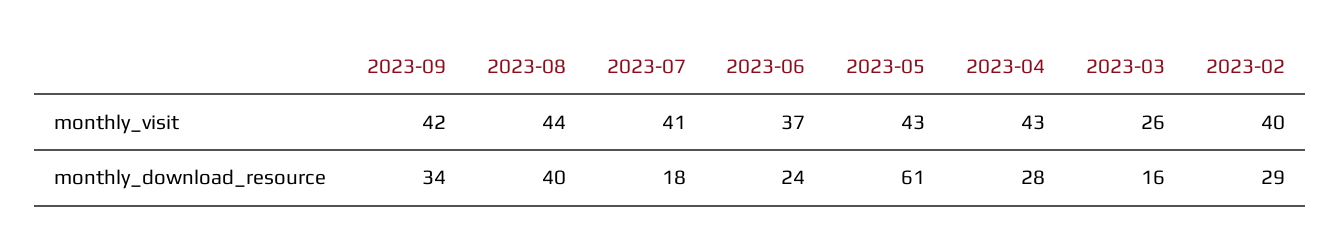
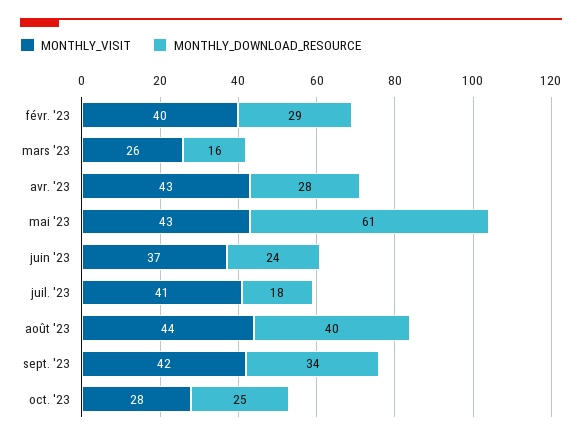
monthly_visit, oct. '23: none -> 28
monthly_download_resource, oct. '23: none -> 25

